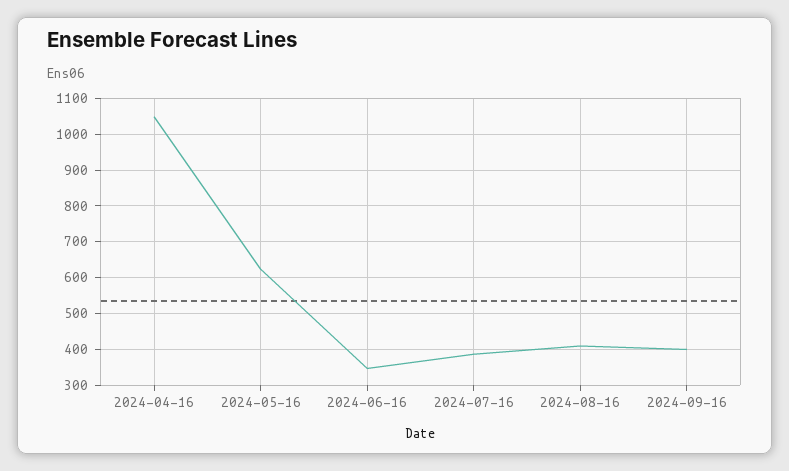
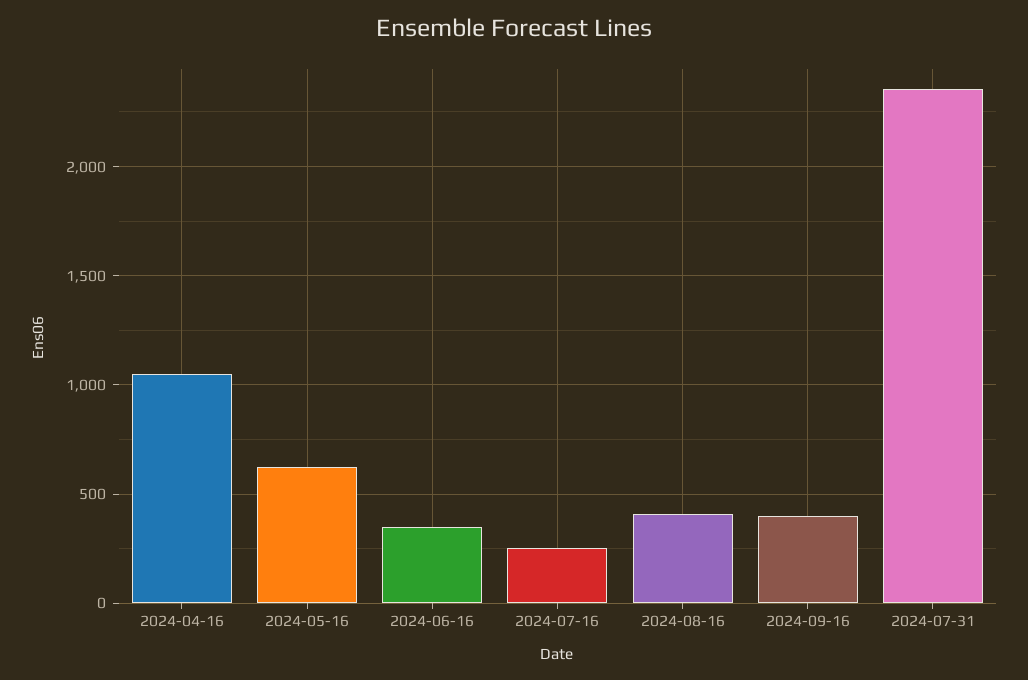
2024-07-16: 380 -> 250
2024-07-31: none -> 2350

